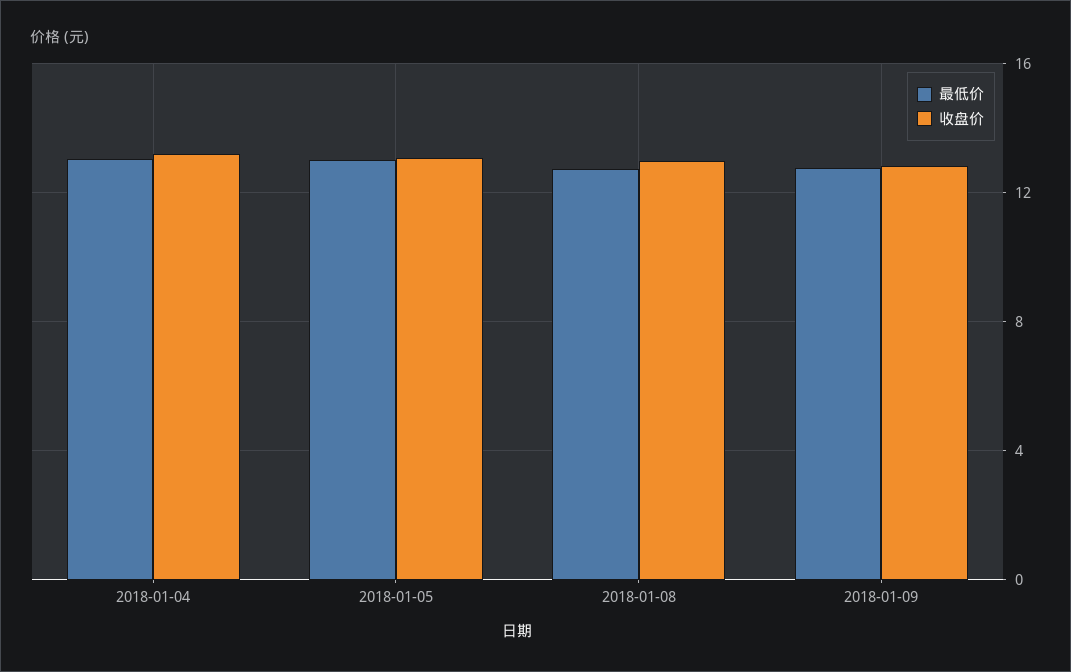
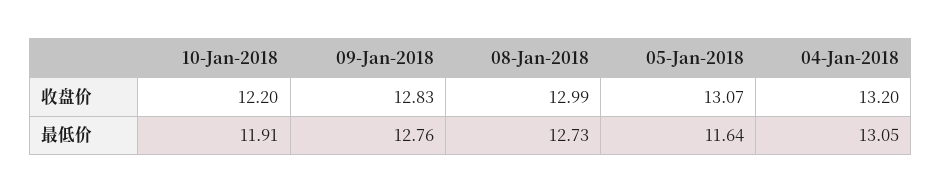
最低价, 2018-01-05: 13 -> 11.64
收盘价, 10-Jan-2018: none -> 12.2
最低价, 10-Jan-2018: none -> 11.91

